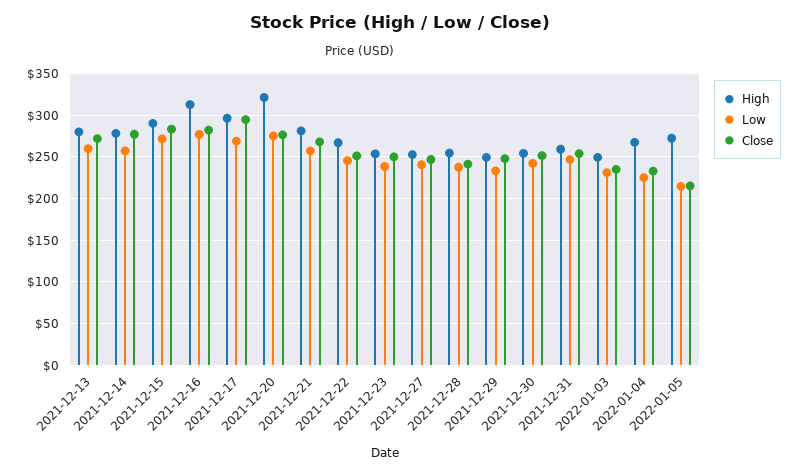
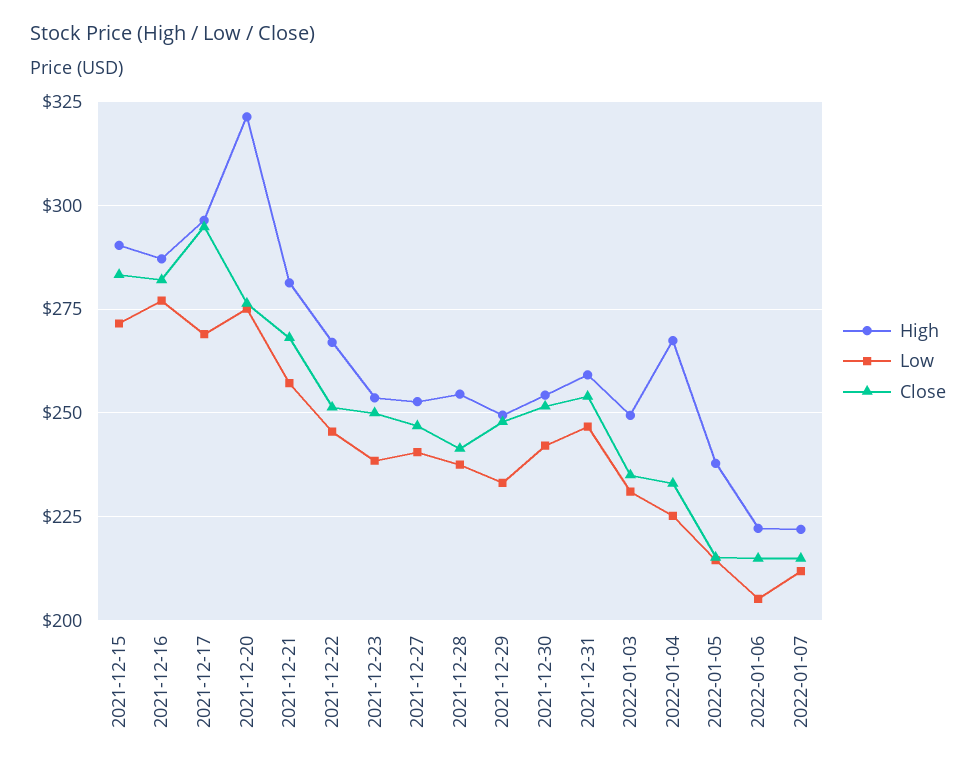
High, 2021-12-13: 280 -> none
Low, 2021-12-13: 260 -> none
Close, 2021-12-13: 270 -> none
High, 2021-12-14: 280 -> none
Low, 2021-12-14: 260 -> none
Close, 2021-12-14: 280 -> none
High, 2021-12-16: 310 -> 287.5
High, 2022-01-05: 270 -> 237.5
High, 2022-01-06: none -> 222.5
Low, 2022-01-06: none -> 205
Close, 2022-01-06: none -> 215
High, 2022-01-07: none -> 222.5
Low, 2022-01-07: none -> 212.5
Close, 2022-01-07: none -> 215

